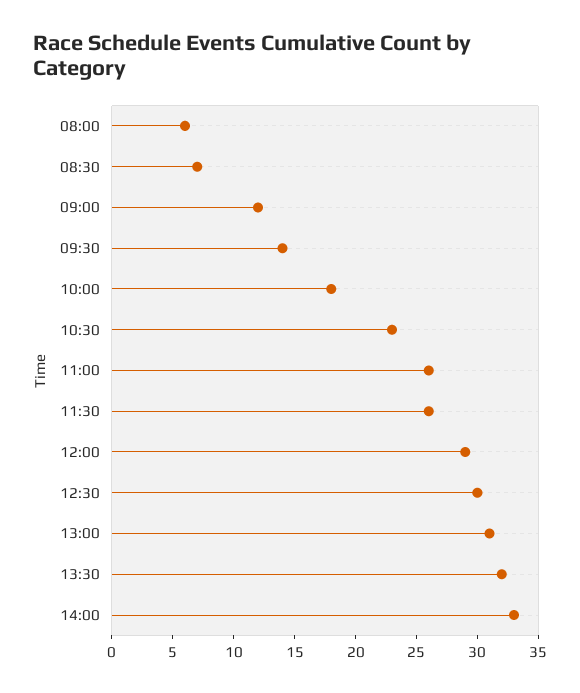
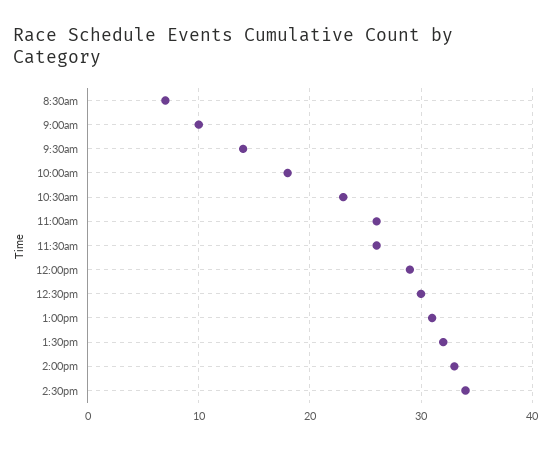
08:00: 6 -> none
09:00: 12 -> 10
2:30pm: none -> 34

